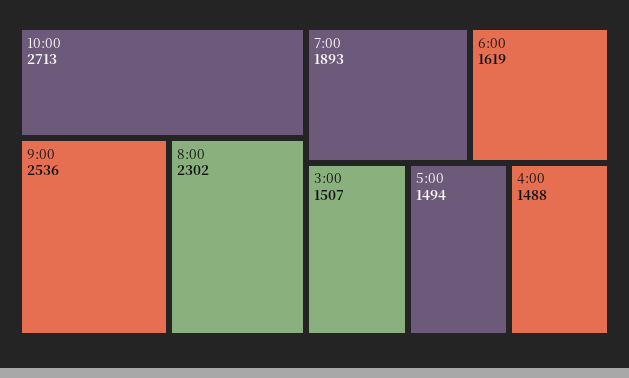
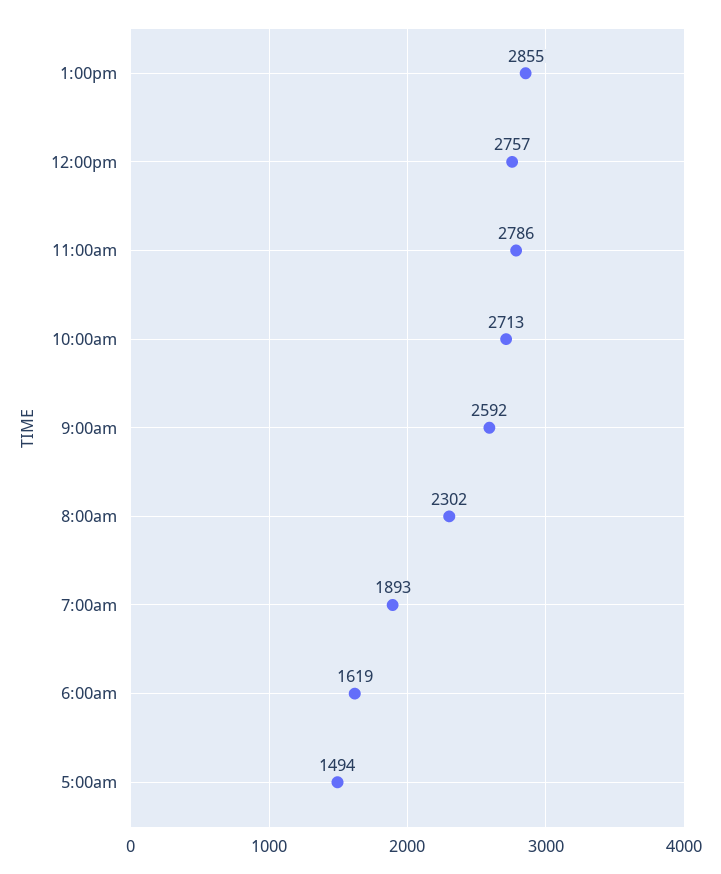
9:00: 2536 -> 2592
3:00: 1507 -> none
4:00: 1488 -> none
1:00pm: none -> 2855
12:00pm: none -> 2757
11:00am: none -> 2786

